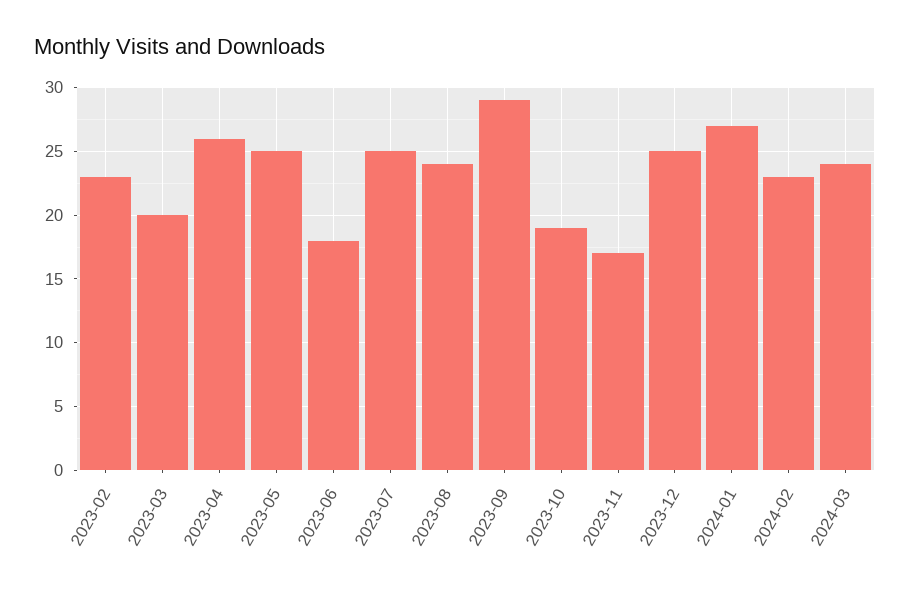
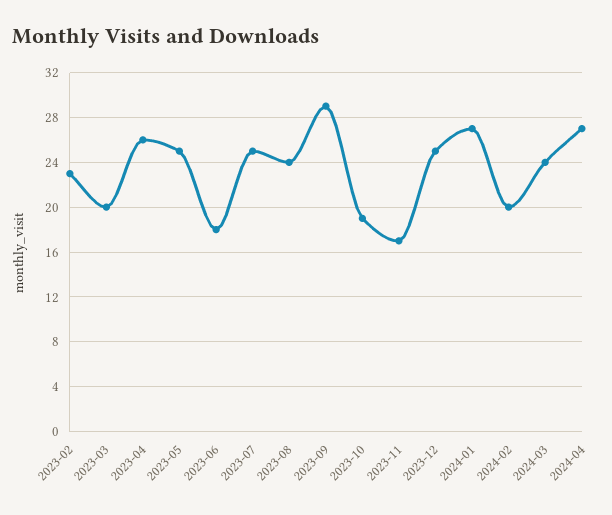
2024-02: 23 -> 20
2024-04: none -> 27

